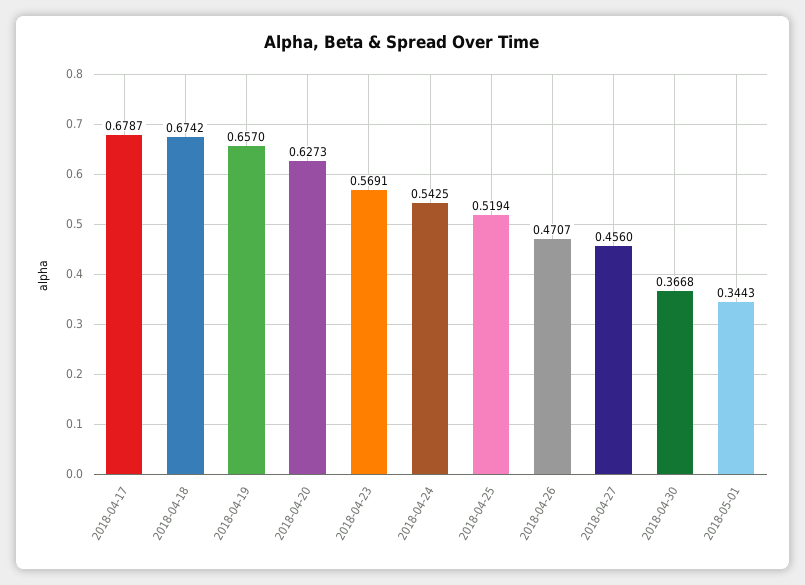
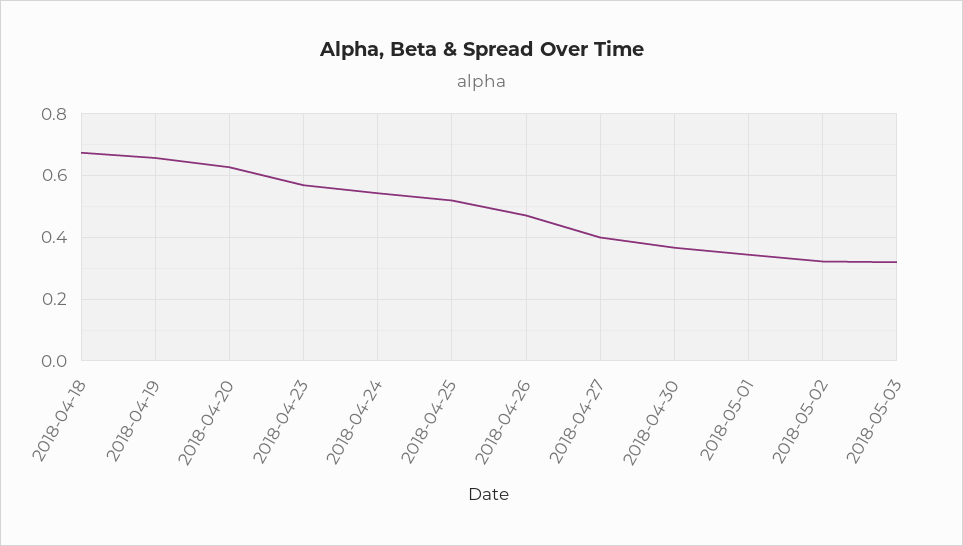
2018-04-17: 0.6787 -> none
2018-04-27: 0.456 -> 0.4
2018-05-02: none -> 0.32
2018-05-03: none -> 0.32

